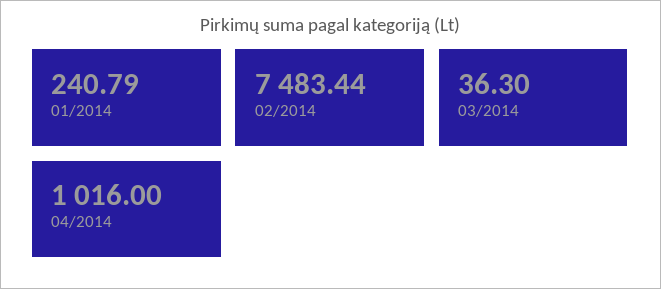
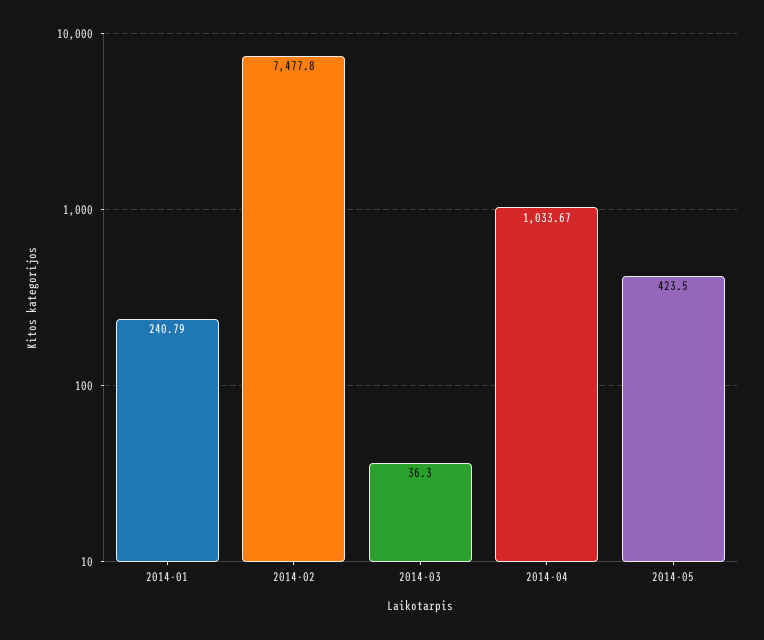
02/2014: 7483.44 -> 7477.8
04/2014: 1016 -> 1033.67
2014-05: none -> 423.5

